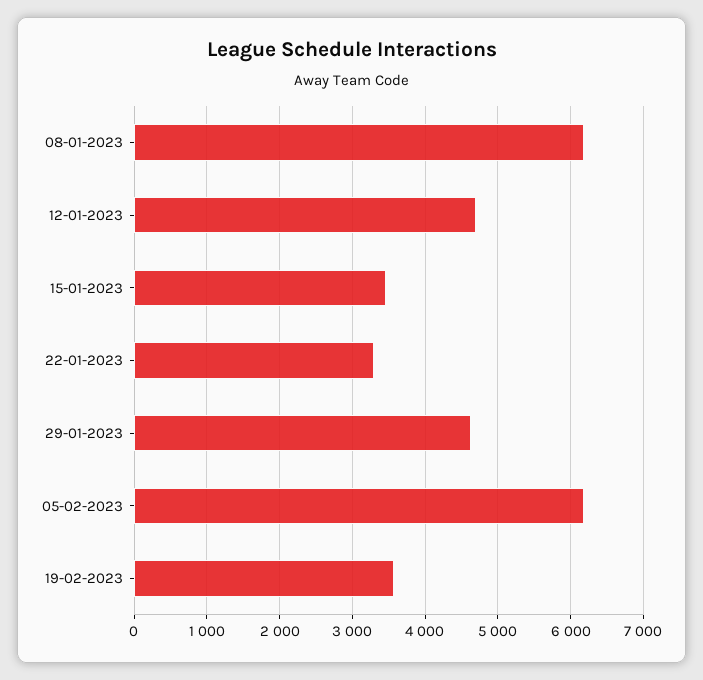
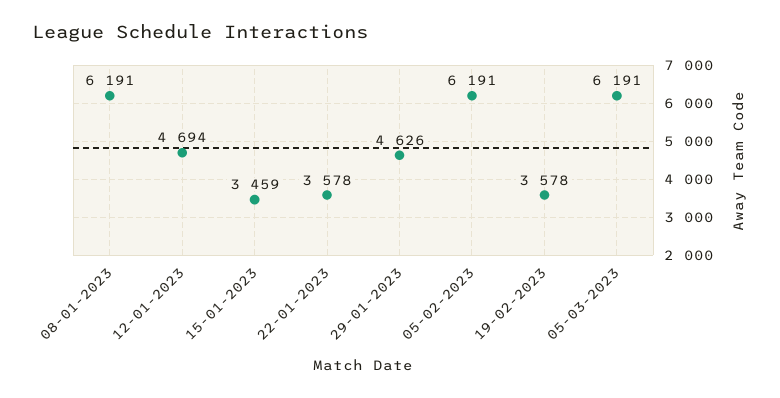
22-01-2023: 3300 -> 3578
05-03-2023: none -> 6191

